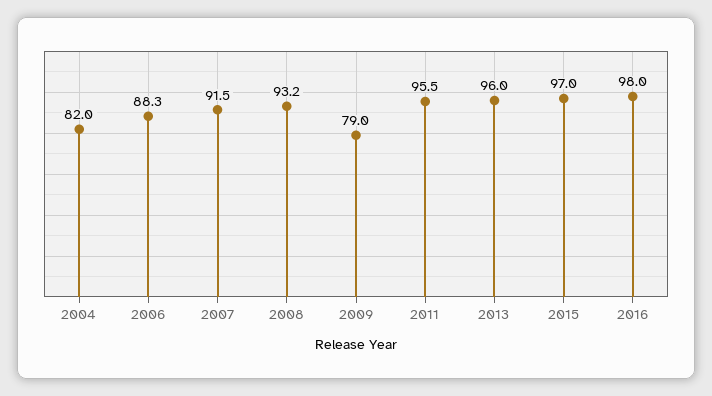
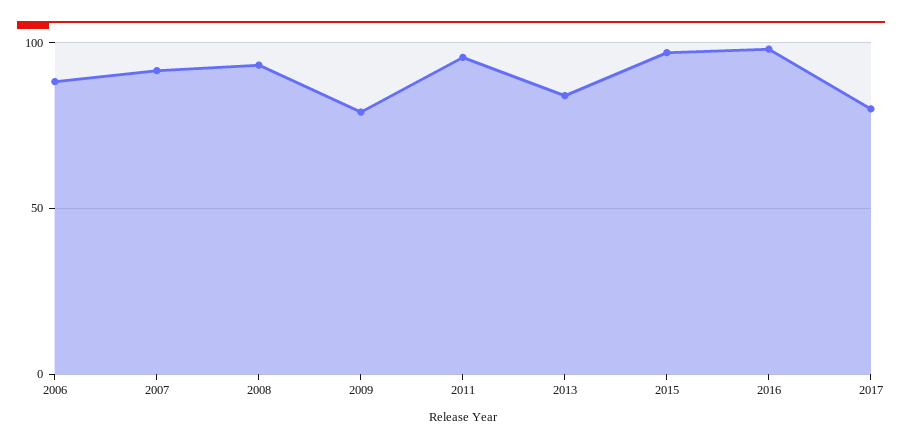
2004: 82 -> none
2013: 96 -> 85
2017: none -> 80

